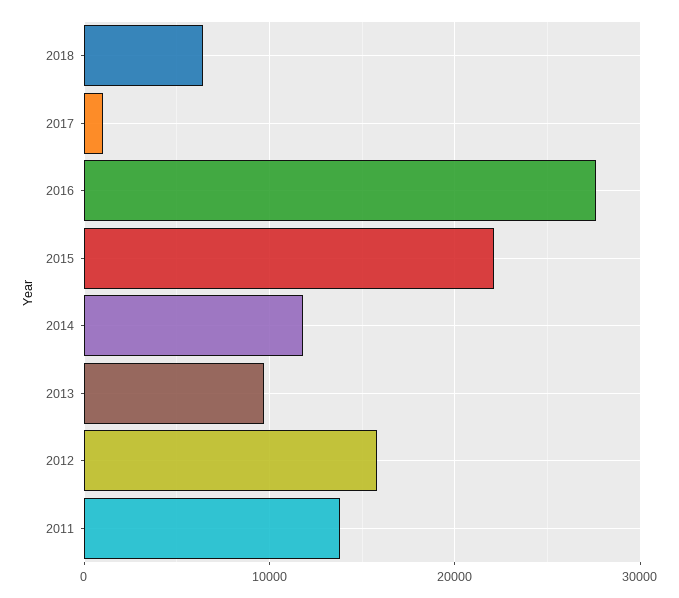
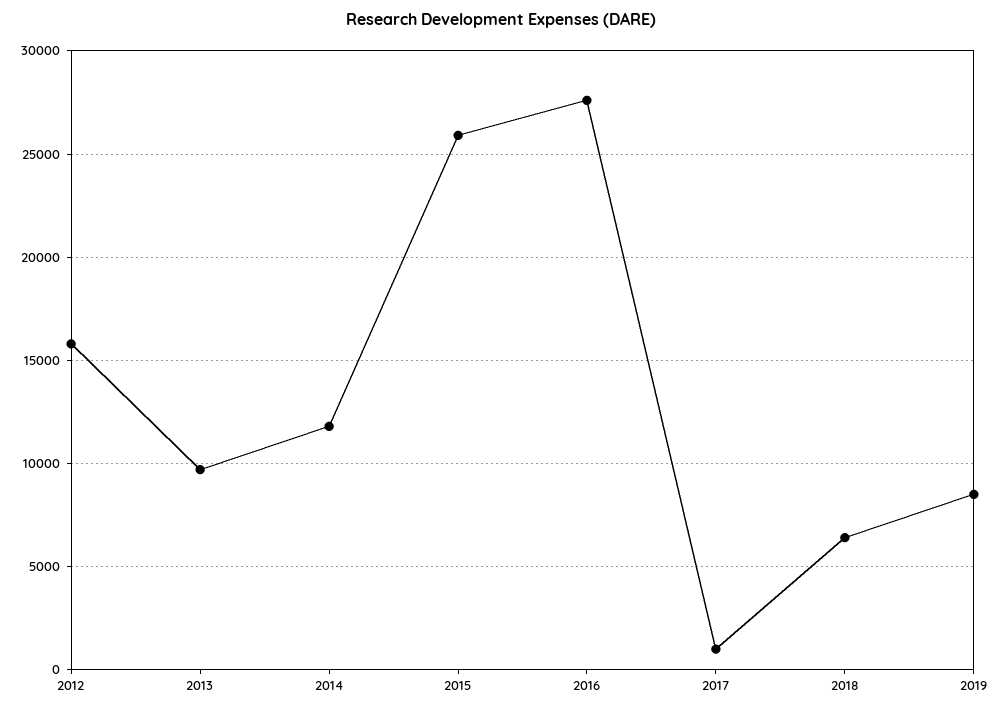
2015: 22000 -> 26000
2011: 14000 -> none
2019: none -> 8500

